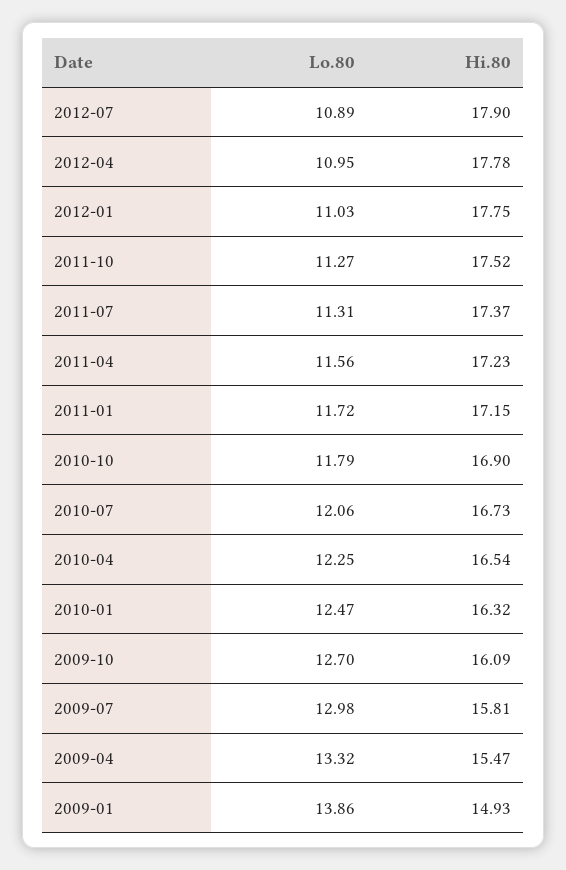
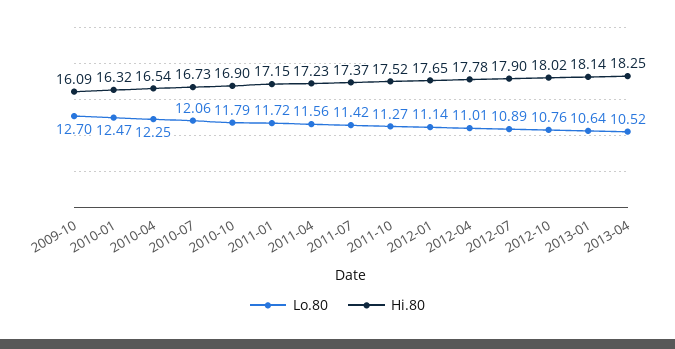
Lo.80, 2012-04: 10.95 -> 11.01
Lo.80, 2012-01: 11.03 -> 11.14
Hi.80, 2012-01: 17.75 -> 17.65
Lo.80, 2011-07: 11.31 -> 11.42
Lo.80, 2009-07: 12.98 -> none
Hi.80, 2009-07: 15.81 -> none
Lo.80, 2009-04: 13.32 -> none
Hi.80, 2009-04: 15.47 -> none
Lo.80, 2009-01: 13.86 -> none
Hi.80, 2009-01: 14.93 -> none
Lo.80, 2012-10: none -> 10.76
Hi.80, 2012-10: none -> 18.02
Lo.80, 2013-01: none -> 10.64
Hi.80, 2013-01: none -> 18.14
Lo.80, 2013-04: none -> 10.52
Hi.80, 2013-04: none -> 18.25

